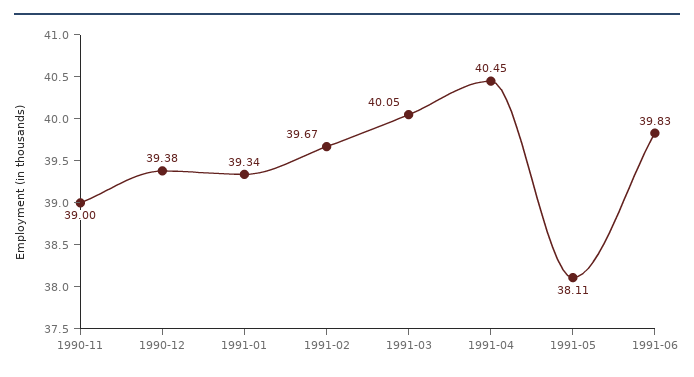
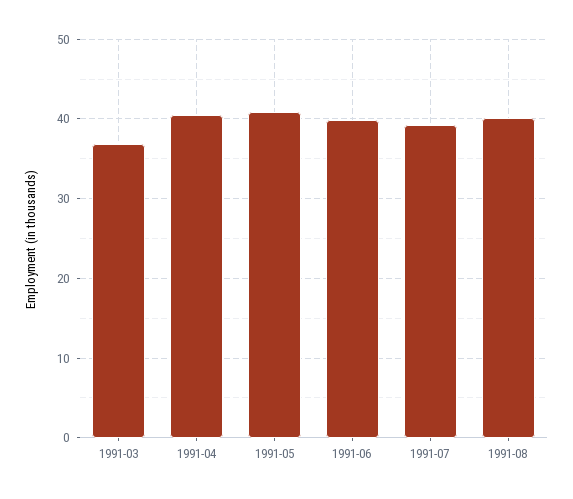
1990-11: 39 -> none
1990-12: 39.38 -> none
1991-01: 39.34 -> none
1991-02: 39.67 -> none
1991-03: 40.05 -> 37
1991-05: 38.11 -> 41
1991-07: none -> 39
1991-08: none -> 40

